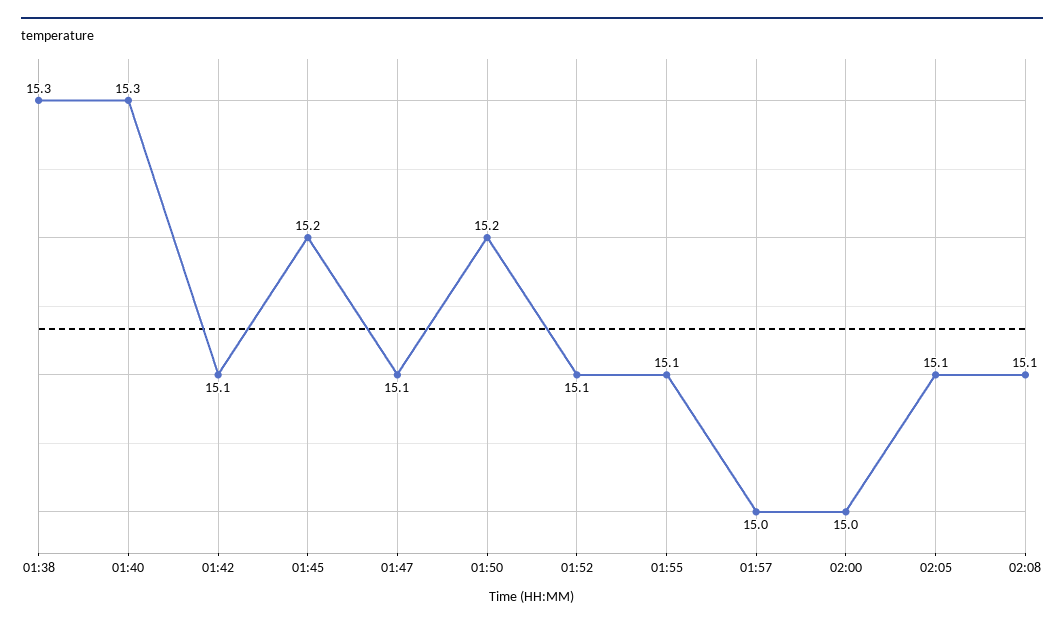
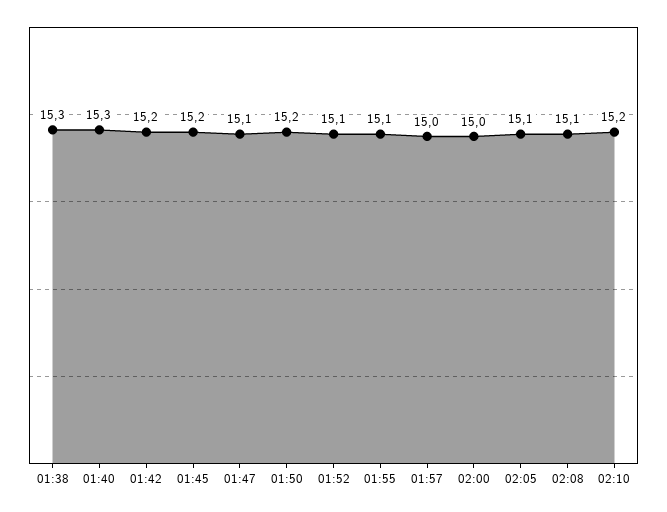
01:42: 15.1 -> 15.2
02:10: none -> 15.2

